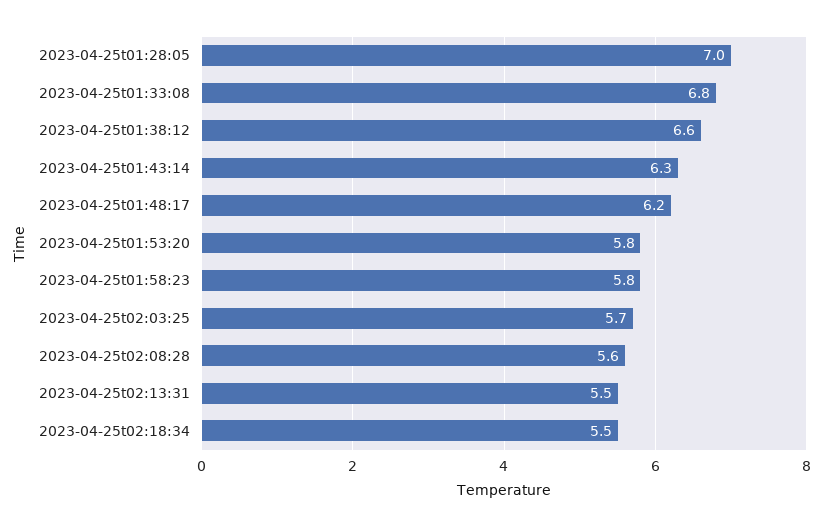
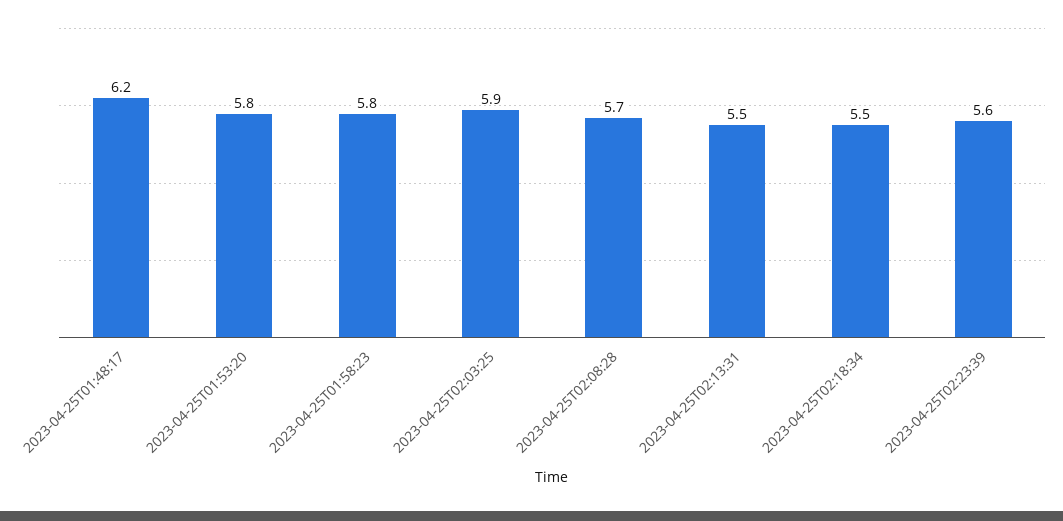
2023-04-25t01:28:05: 7 -> none
2023-04-25t01:33:08: 6.8 -> none
2023-04-25t01:38:12: 6.6 -> none
2023-04-25t01:43:14: 6.3 -> none
2023-04-25t02:03:25: 5.7 -> 5.9
2023-04-25t02:08:28: 5.6 -> 5.7
2023-04-25T02:23:39: none -> 5.6

